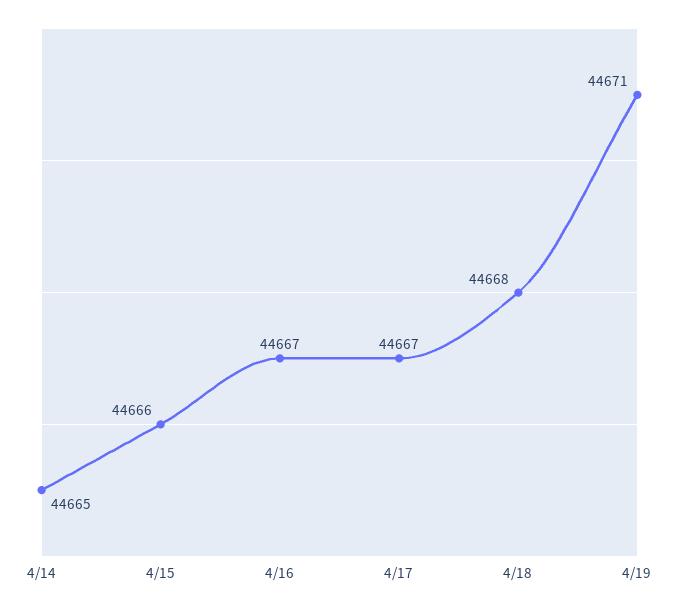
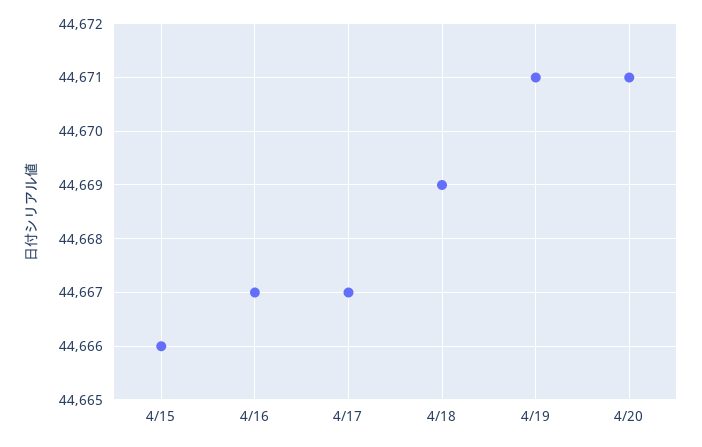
4/14: 44665 -> none
4/18: 44668 -> 44669
4/20: none -> 44671

